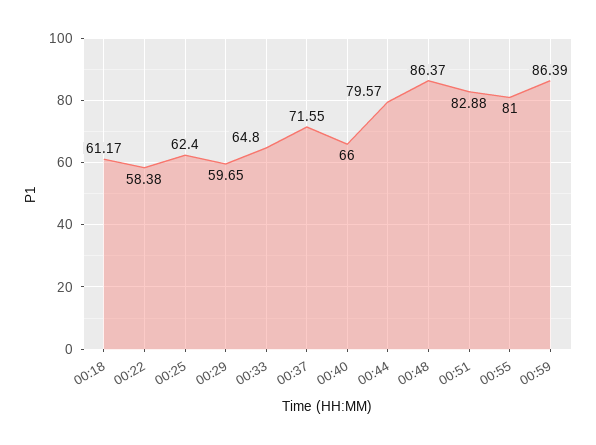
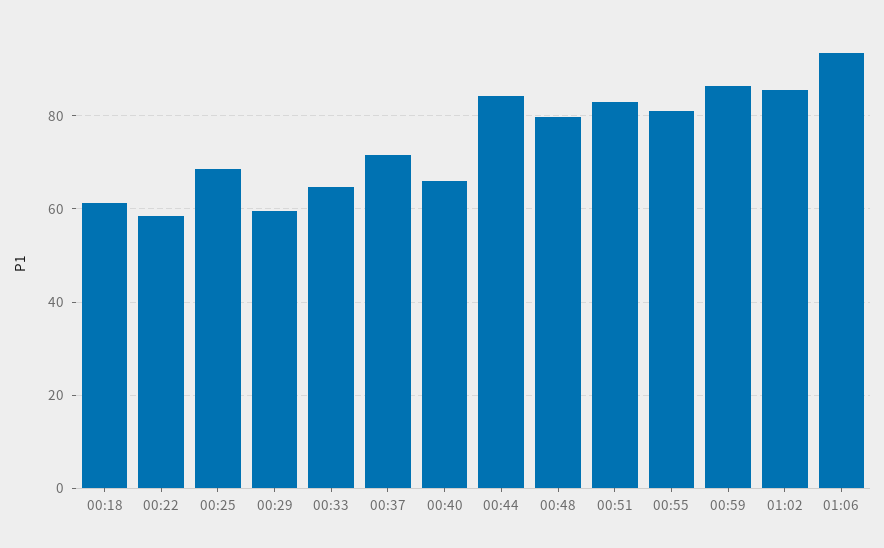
00:25: 62.4 -> 68
00:44: 79.57 -> 84
00:48: 86.37 -> 80
01:02: none -> 86
01:06: none -> 94

